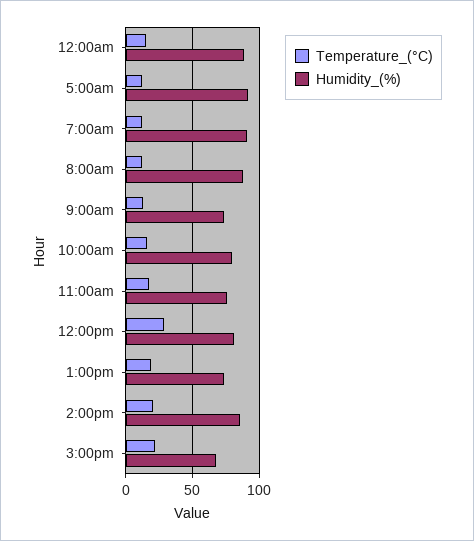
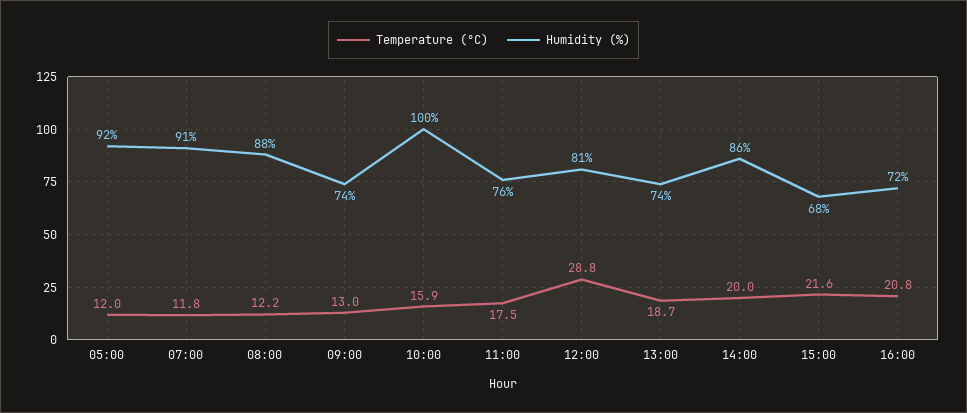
Temperature_(°C), 12:00am: 15 -> none
Humidity_(%), 12:00am: 90 -> none
Humidity_(%), 10:00am: 80 -> 100
Temperature_(°C), 16:00: none -> 20.8
Humidity_(%), 16:00: none -> 72

